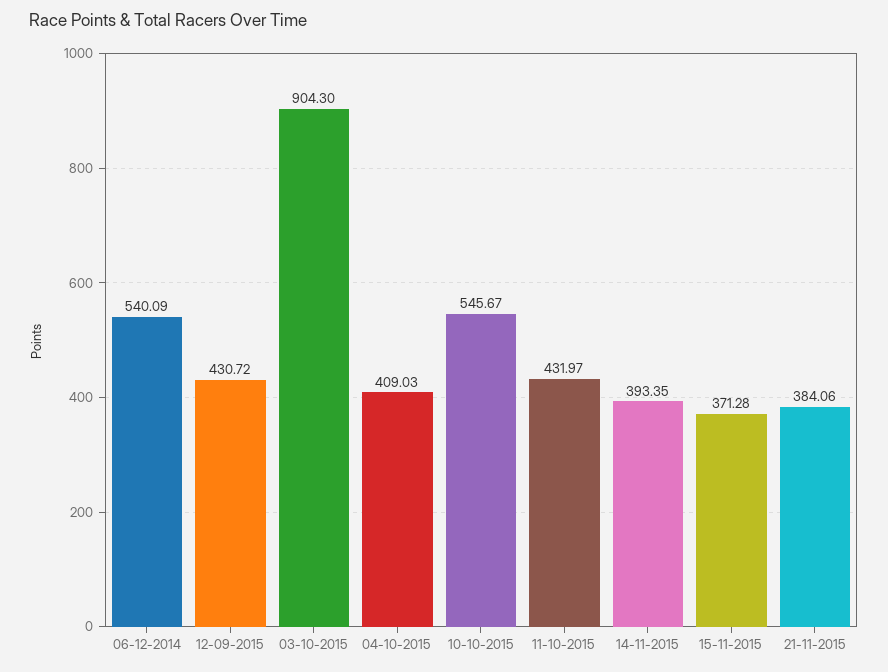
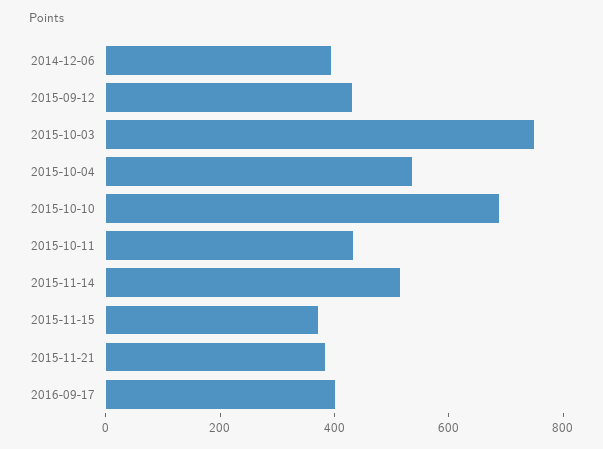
06-12-2014: 540.09 -> 400
03-10-2015: 904.3 -> 750
04-10-2015: 409.03 -> 550
10-10-2015: 545.67 -> 700
14-11-2015: 393.35 -> 500
2016-09-17: none -> 400

